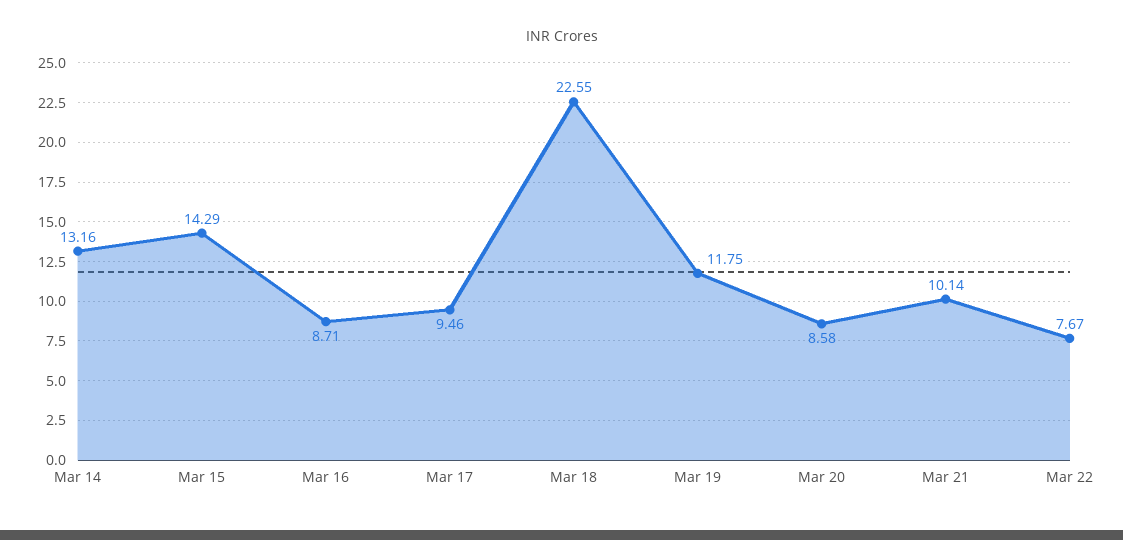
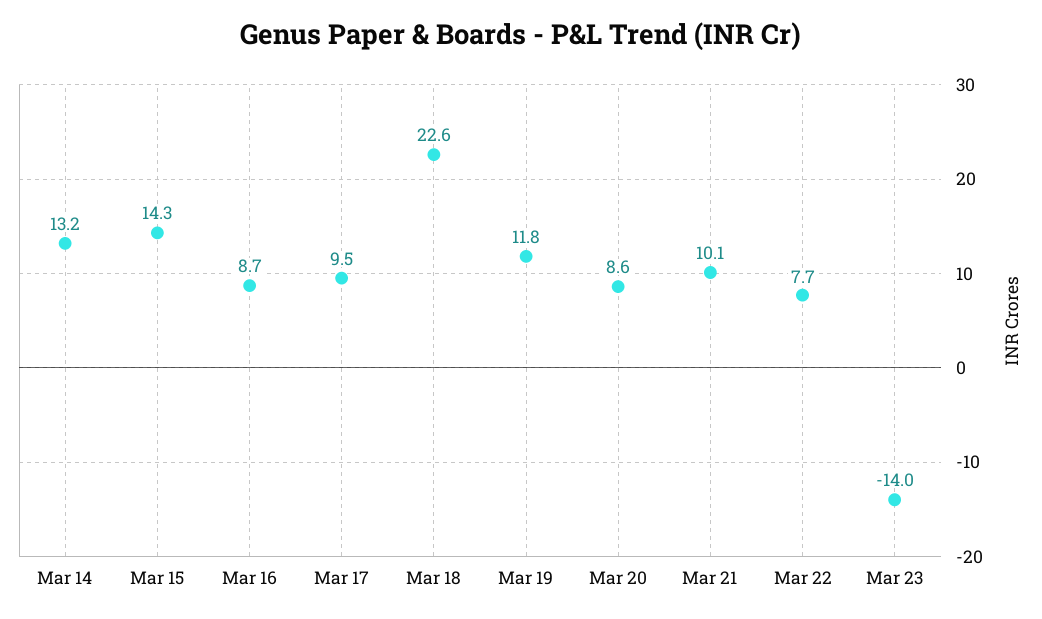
Mar 23: none -> -14

